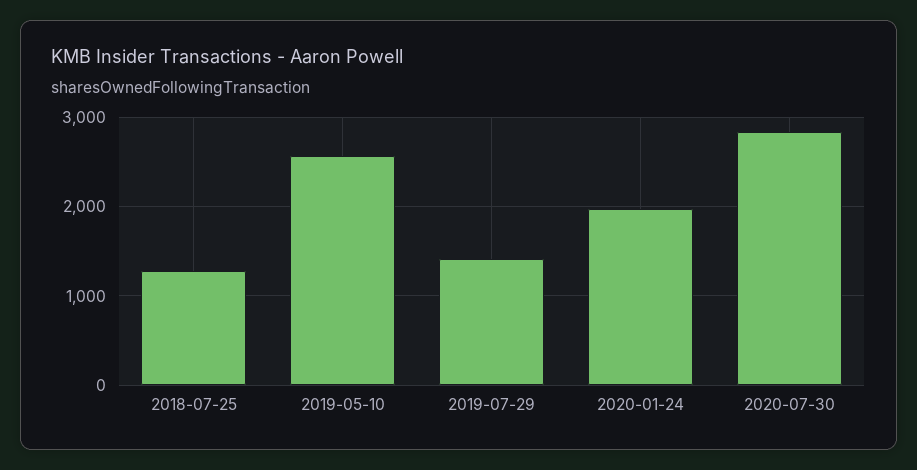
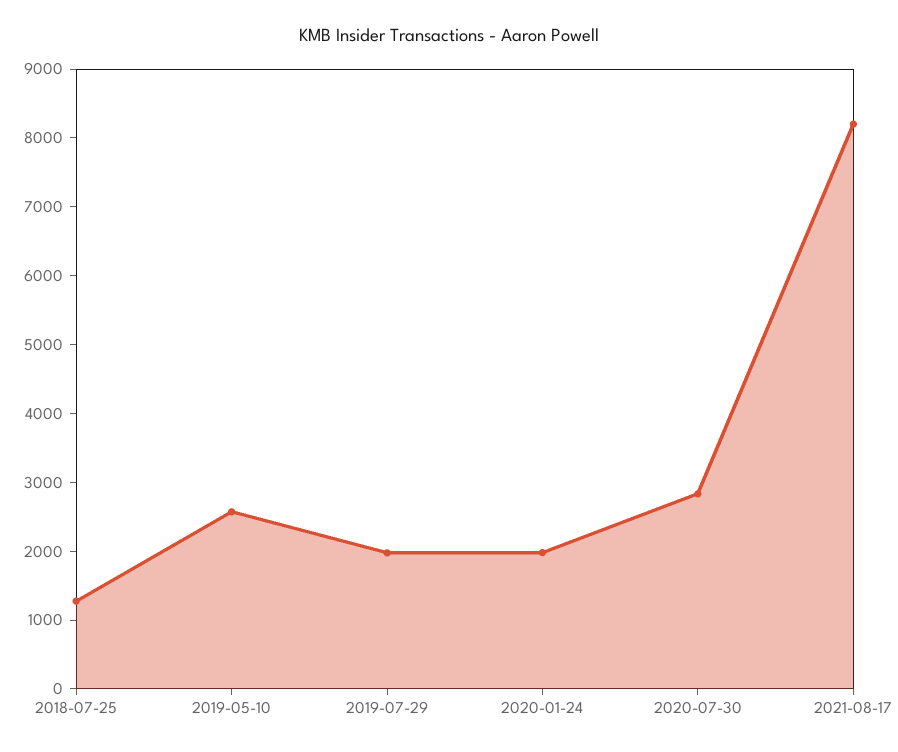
2019-07-29: 1400 -> 2000
2021-08-17: none -> 8200

